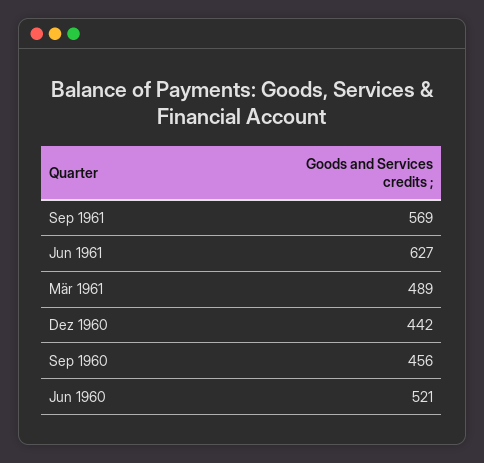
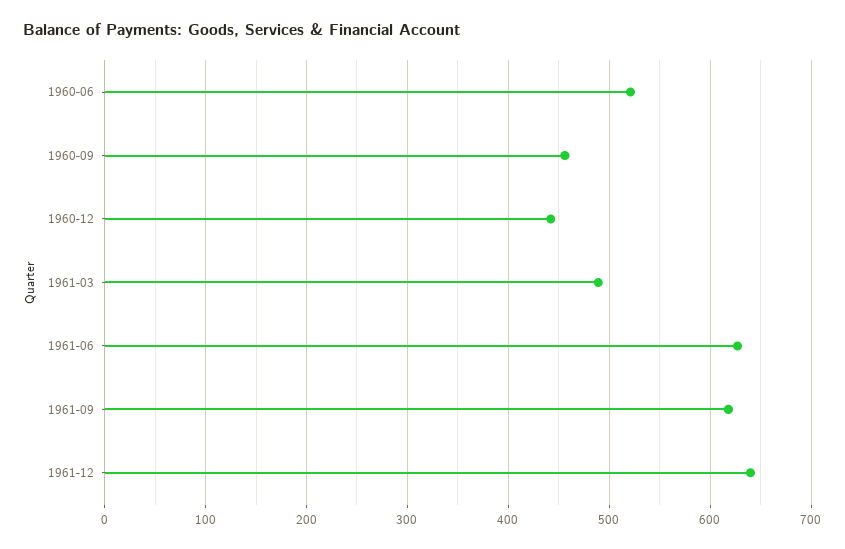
Sep 1961: 569 -> 620
1961-12: none -> 640

